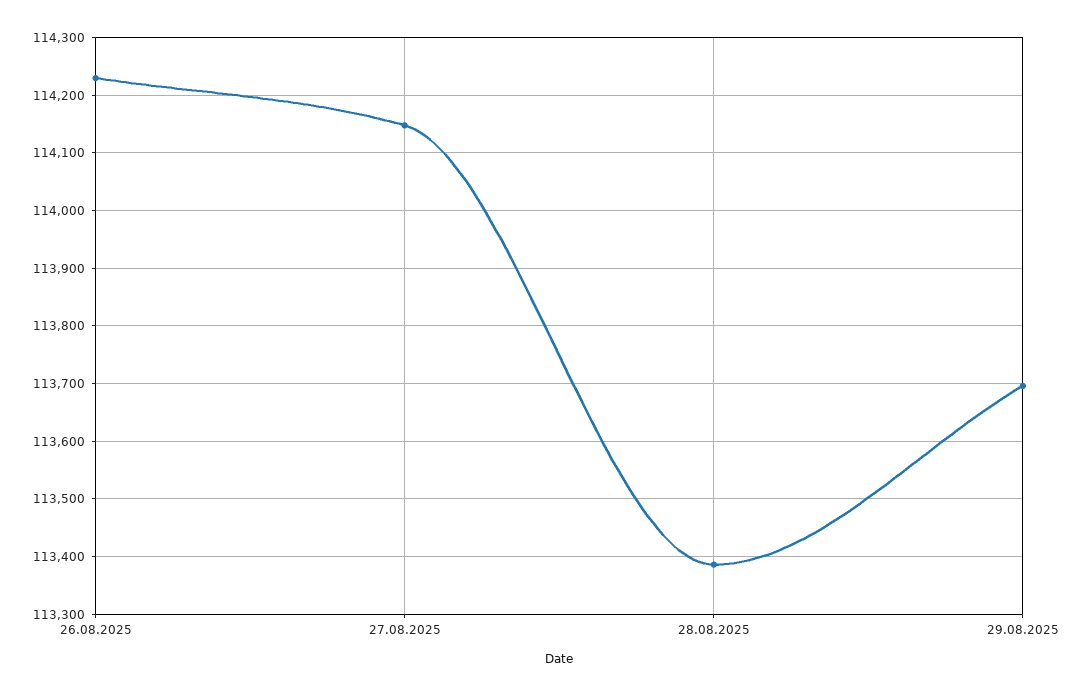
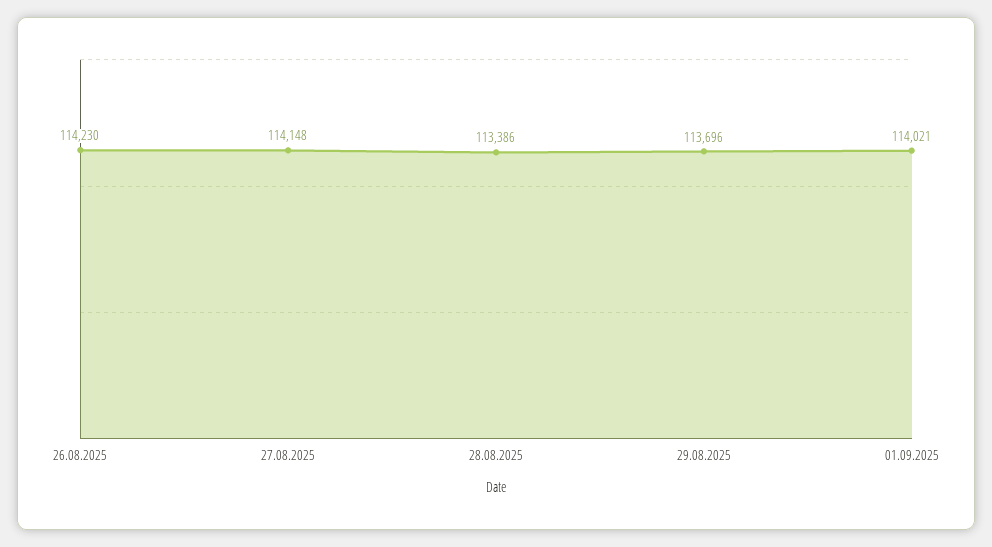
01.09.2025: none -> 114021

